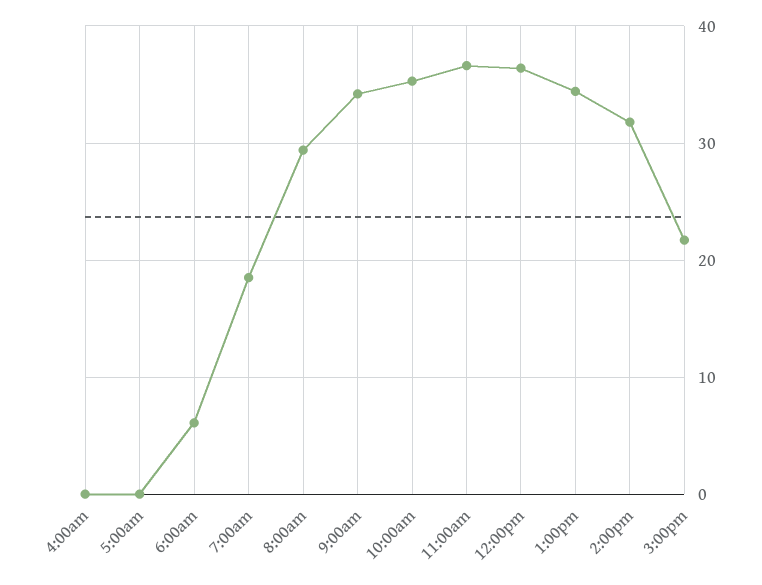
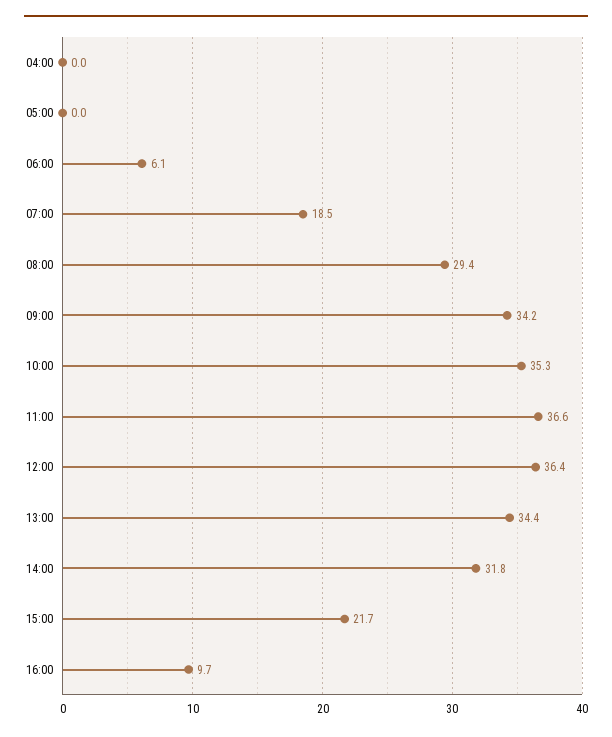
16:00: none -> 9.7

